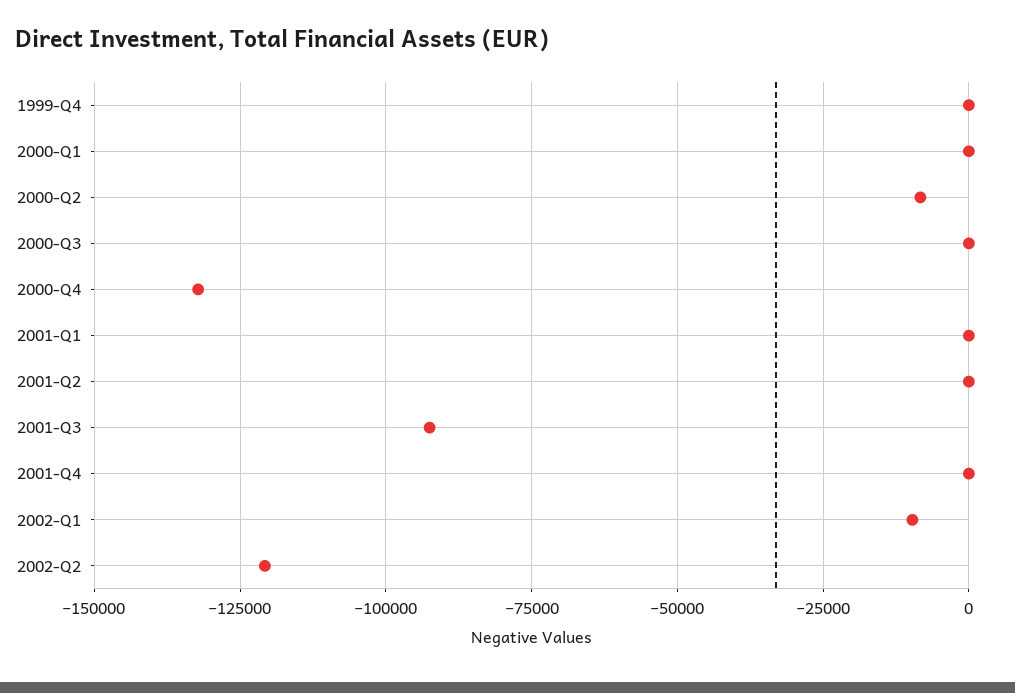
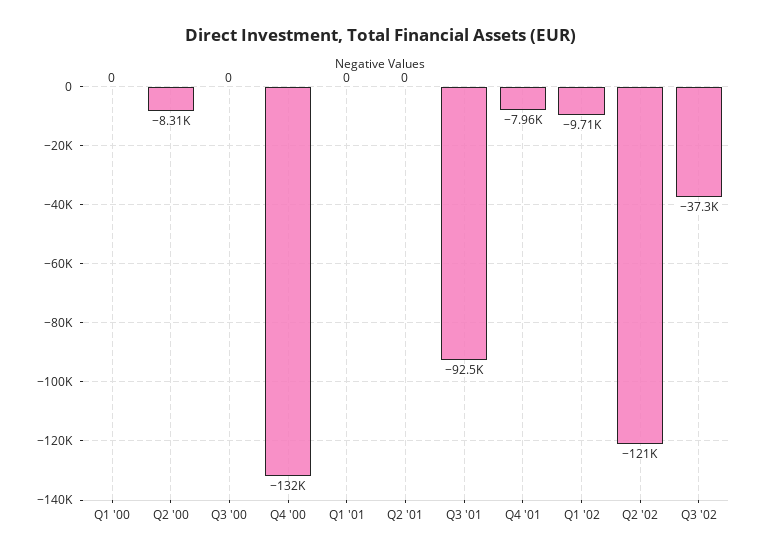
1999-Q4: 0 -> none
2001-Q4: 0 -> -7960
Q3 '02: none -> -37300

